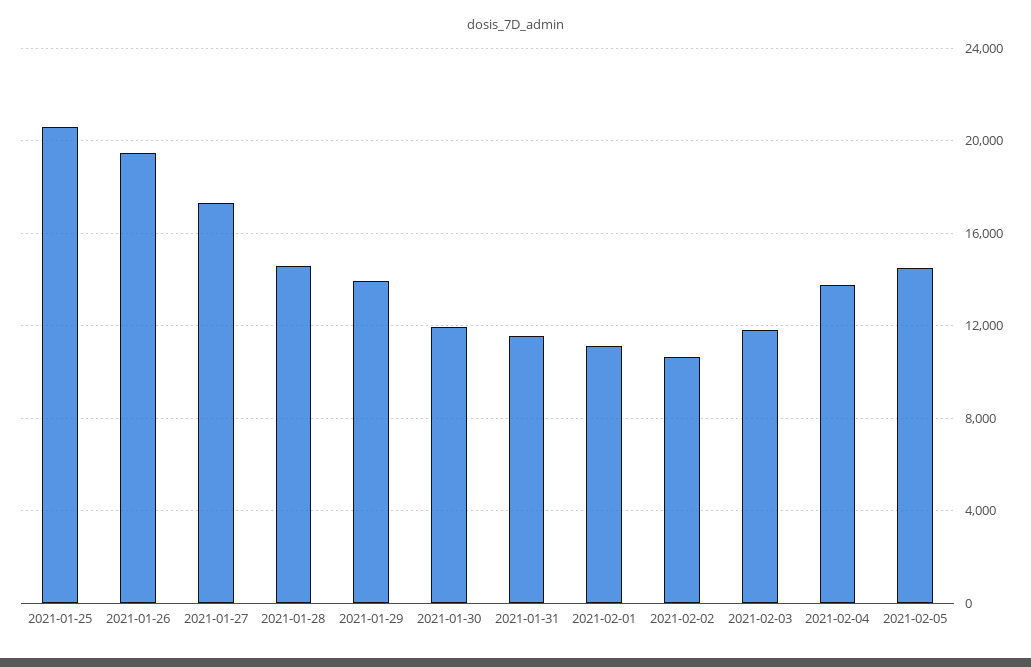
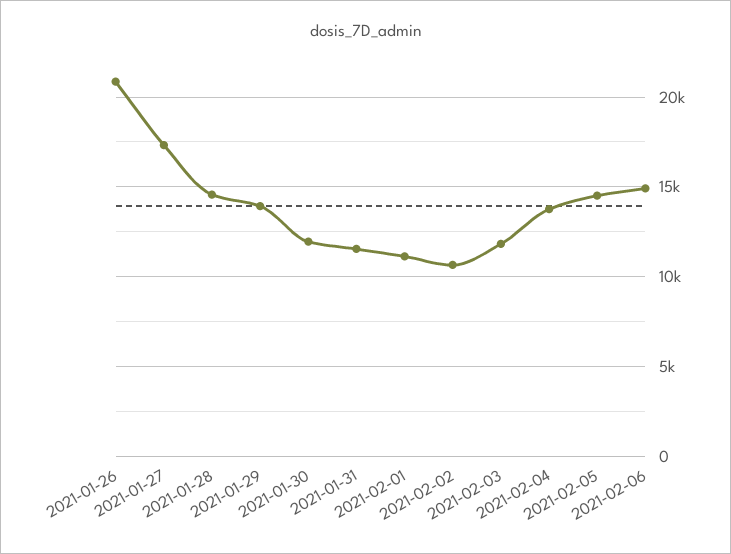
2021-01-25: 20500 -> none
2021-01-26: 19500 -> 21000
2021-02-06: none -> 15000

